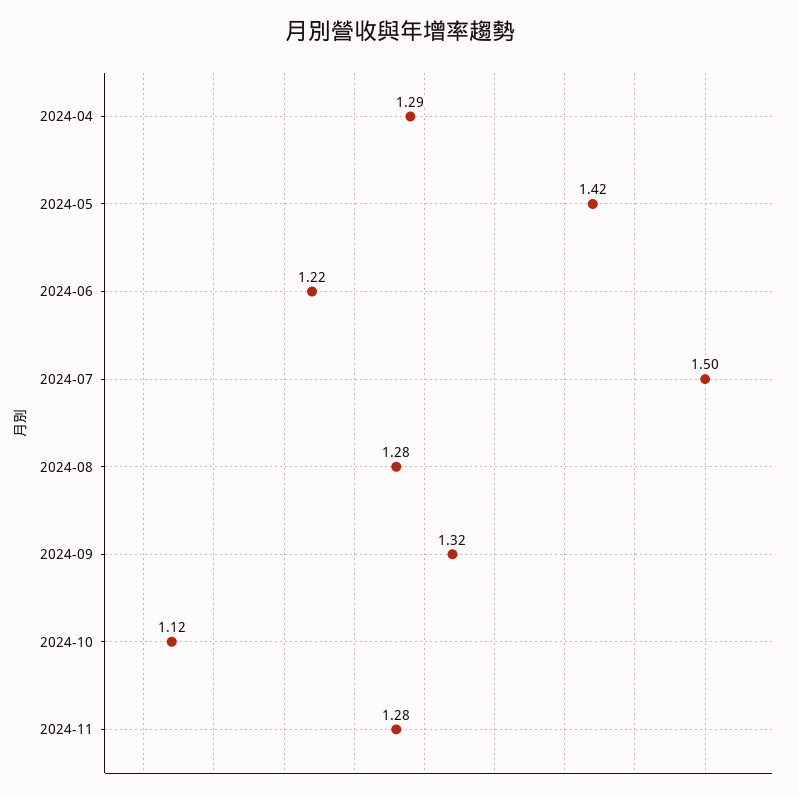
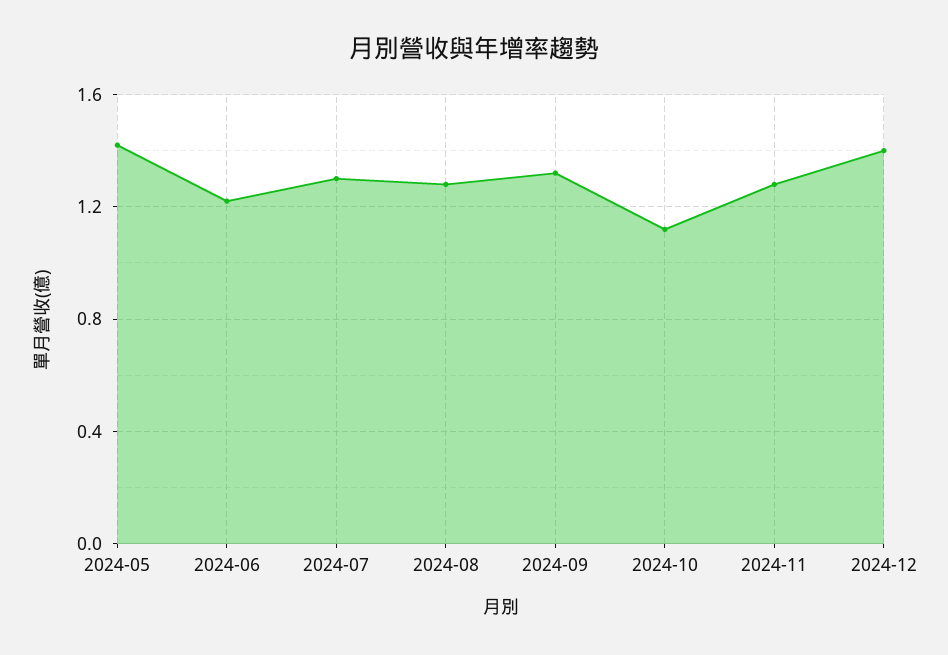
2024-04: 1.29 -> none
2024-07: 1.5 -> 1.3
2024-12: none -> 1.4

